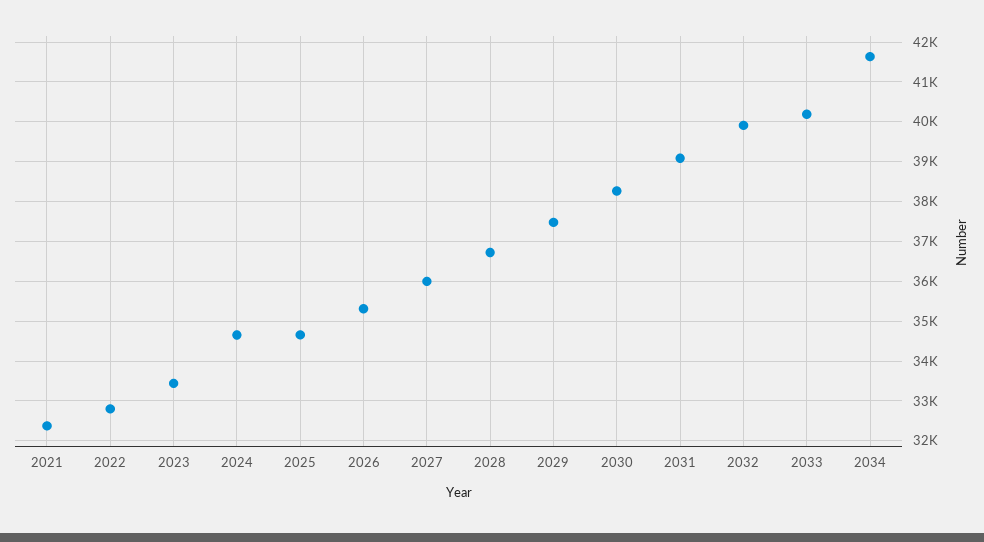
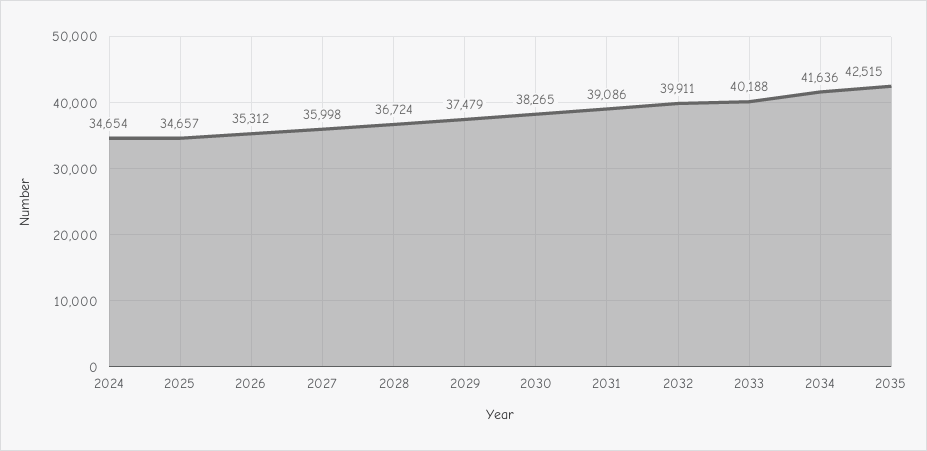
2021: 32400 -> none
2022: 32800 -> none
2023: 33400 -> none
2035: none -> 42515

